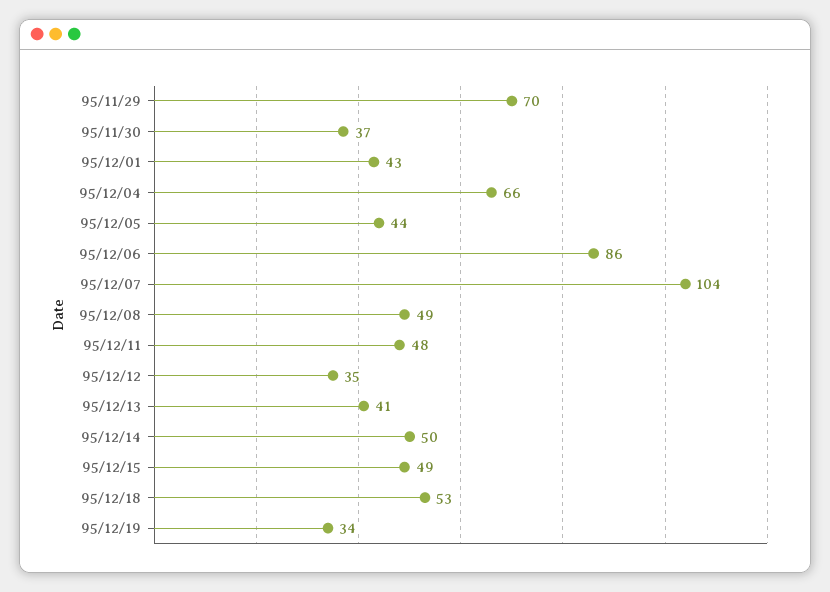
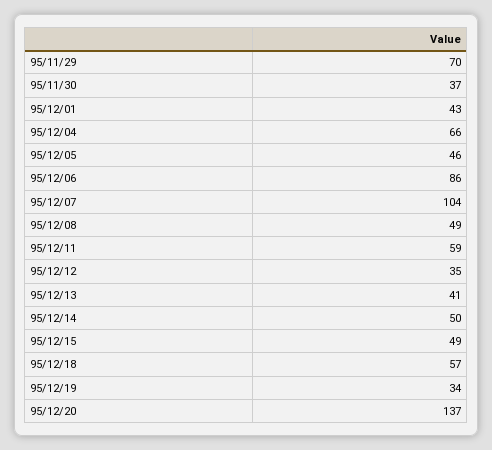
95/12/05: 44 -> 46
95/12/11: 48 -> 59
95/12/18: 53 -> 57
95/12/20: none -> 137

